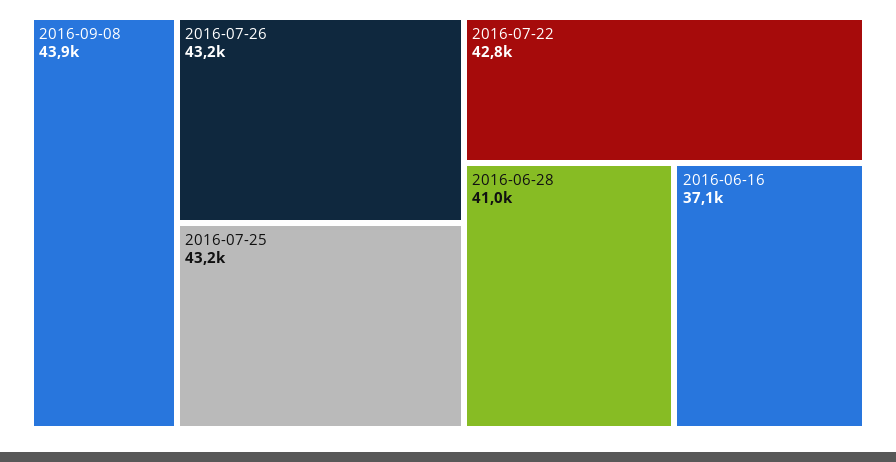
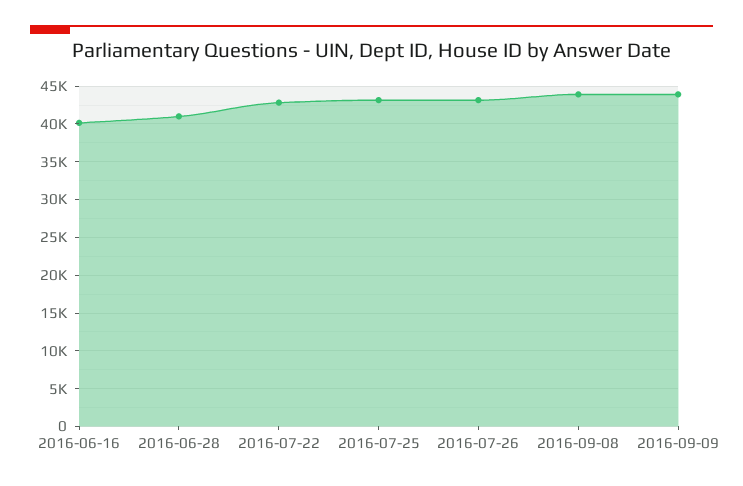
2016-06-16: 37100 -> 40000
2016-09-09: none -> 44000

